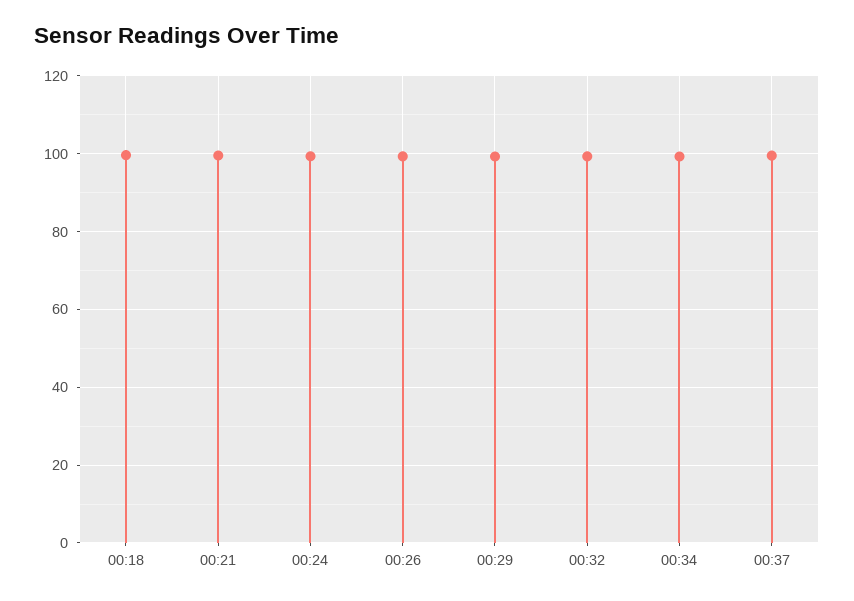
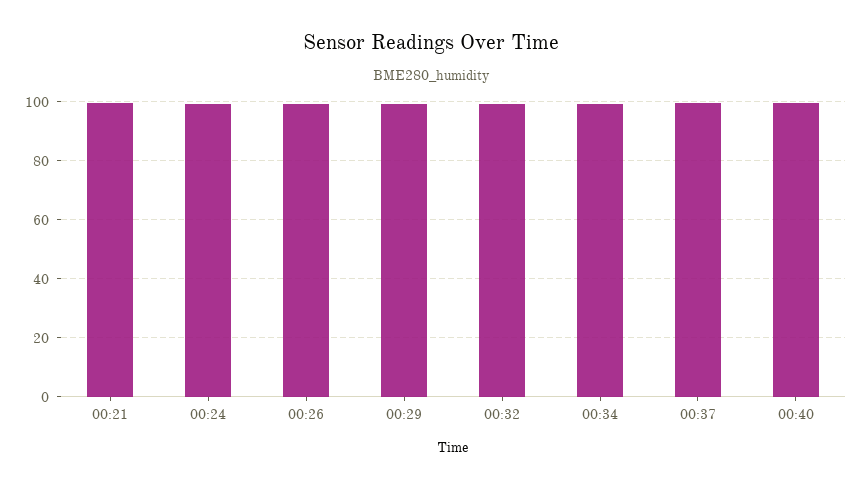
00:18: 100 -> none
00:40: none -> 100

